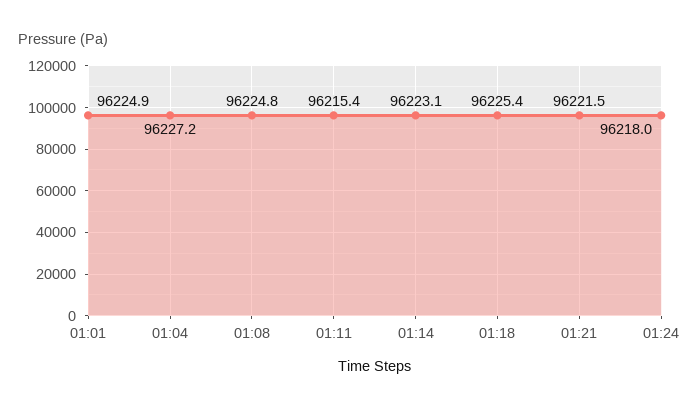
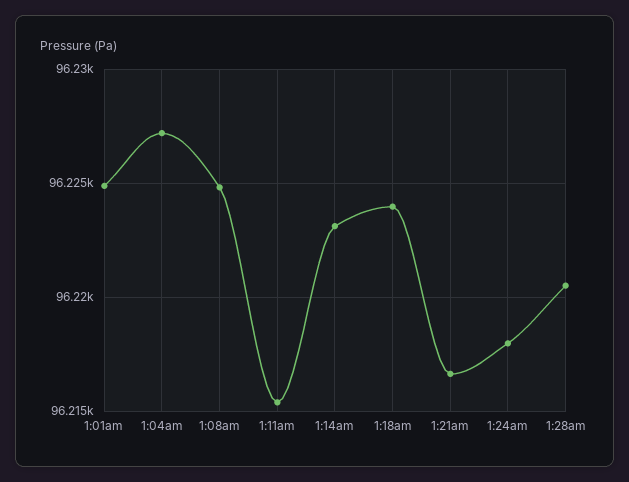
01:18: 96225.4 -> 96224
01:21: 96221.5 -> 96216.5
1:28am: none -> 96220.5

